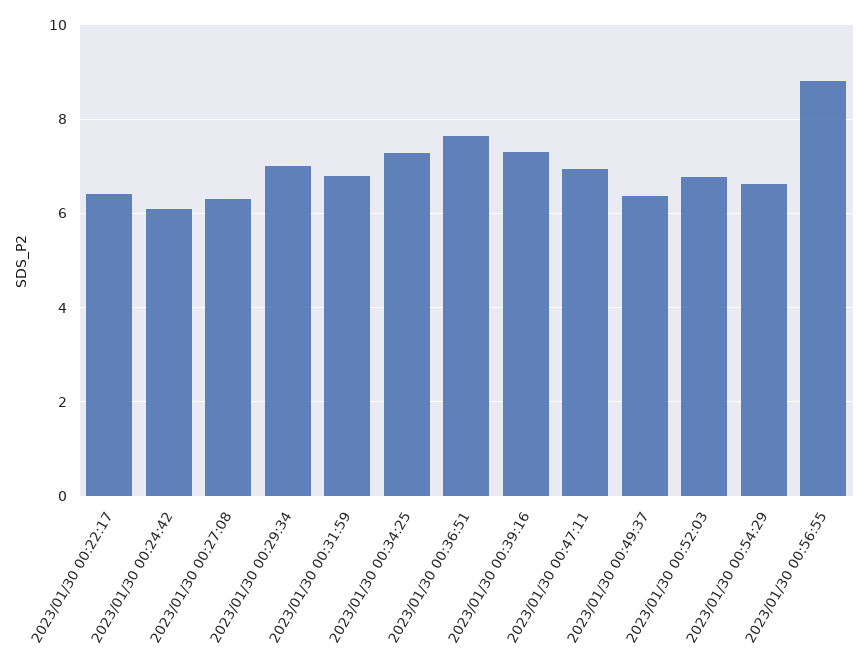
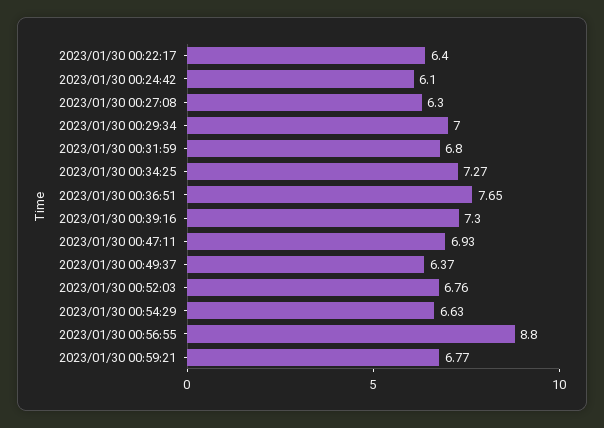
2023/01/30 00:59:21: none -> 6.77

